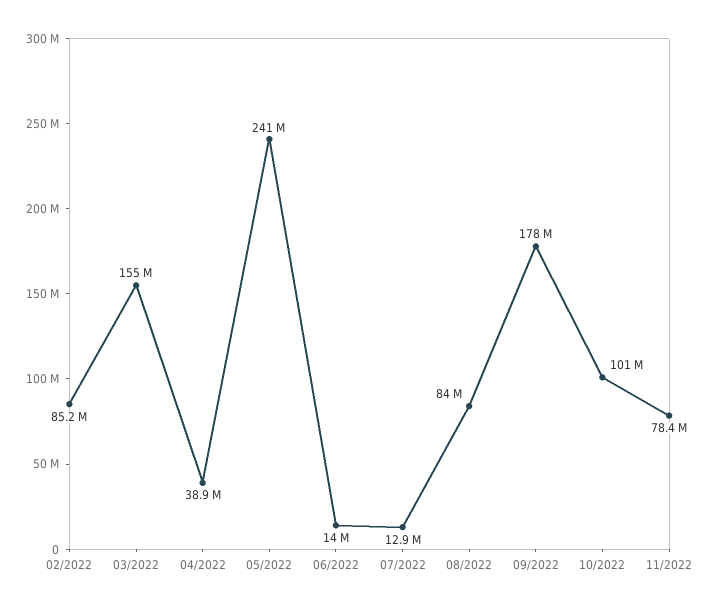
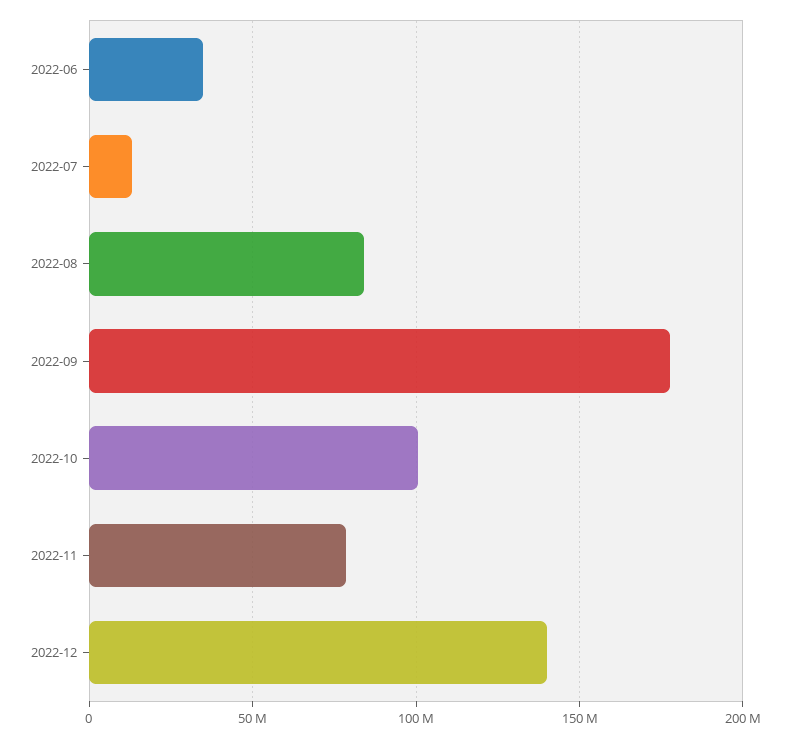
02/2022: 85200000 -> none
03/2022: 155000000 -> none
04/2022: 38900000 -> none
05/2022: 241000000 -> none
06/2022: 14000000 -> 35000000
2022-12: none -> 140000000

